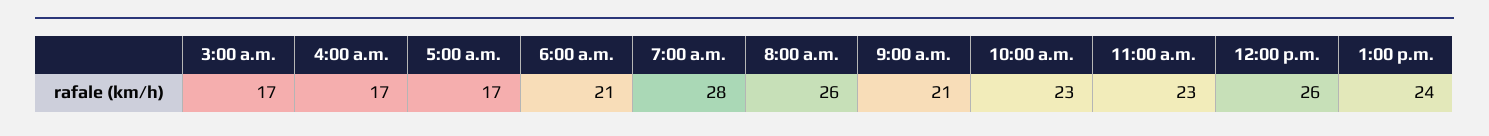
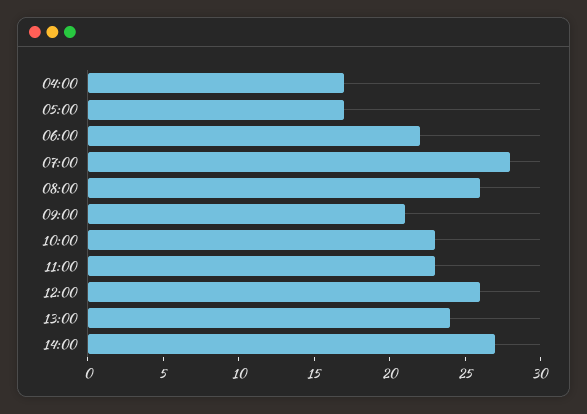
3:00 a.m.: 17 -> none
6:00 a.m.: 21 -> 22
14:00: none -> 27

